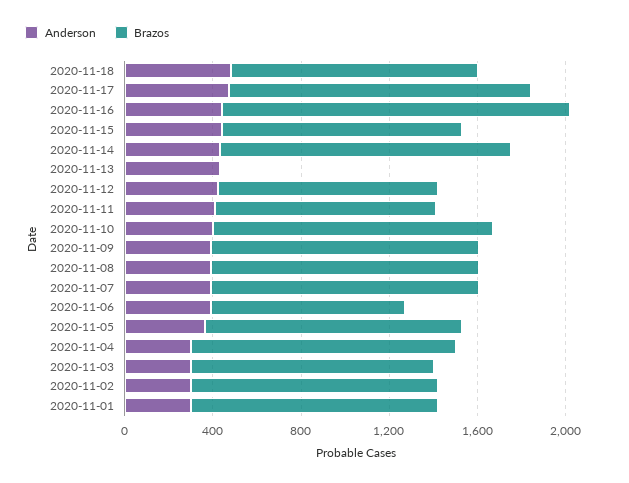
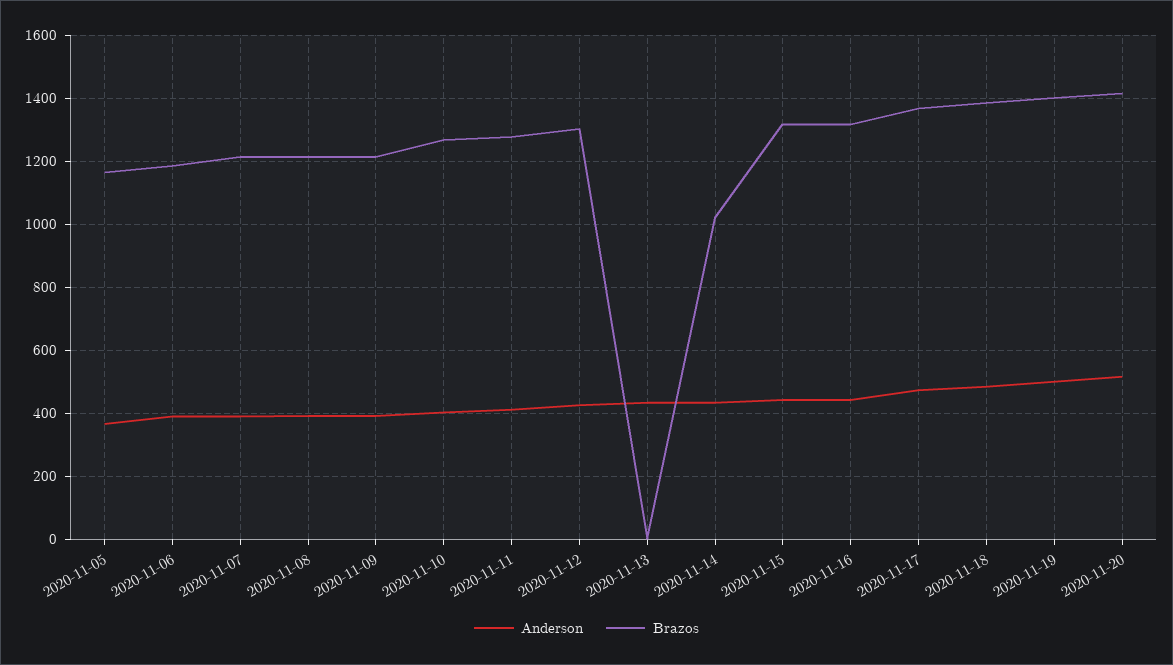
Brazos, 2020-11-18: 1100 -> 1380
Brazos, 2020-11-16: 1600 -> 1320
Brazos, 2020-11-15: 1100 -> 1320
Brazos, 2020-11-14: 1300 -> 1020
Brazos, 2020-11-12: 1000 -> 1300
Brazos, 2020-11-11: 1000 -> 1280
Brazos, 2020-11-06: 900 -> 1180
Anderson, 2020-11-04: 300 -> none
Brazos, 2020-11-04: 1200 -> none
Anderson, 2020-11-03: 300 -> none
Brazos, 2020-11-03: 1100 -> none
Anderson, 2020-11-02: 300 -> none
Brazos, 2020-11-02: 1100 -> none
Anderson, 2020-11-01: 300 -> none
Brazos, 2020-11-01: 1100 -> none
Anderson, 2020-11-19: none -> 500
Brazos, 2020-11-19: none -> 1400
Anderson, 2020-11-20: none -> 520
Brazos, 2020-11-20: none -> 1420

